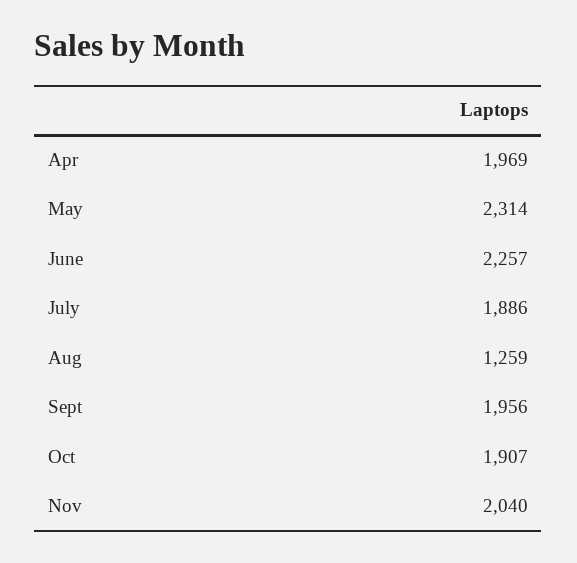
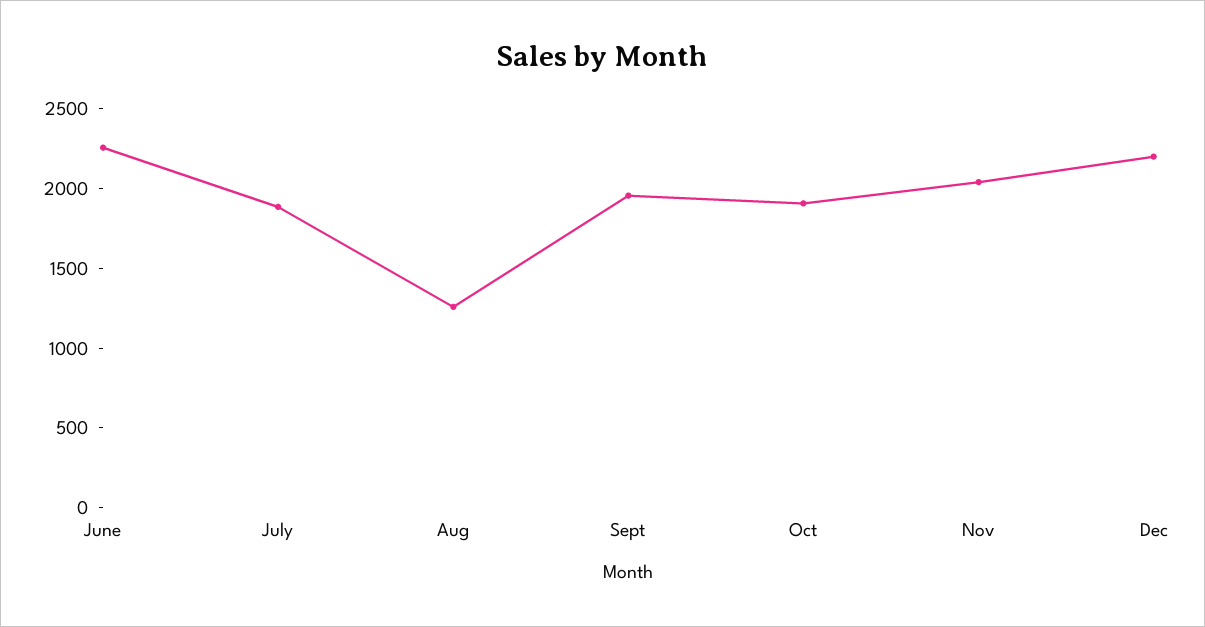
Apr: 1969 -> none
May: 2314 -> none
Dec: none -> 2200

